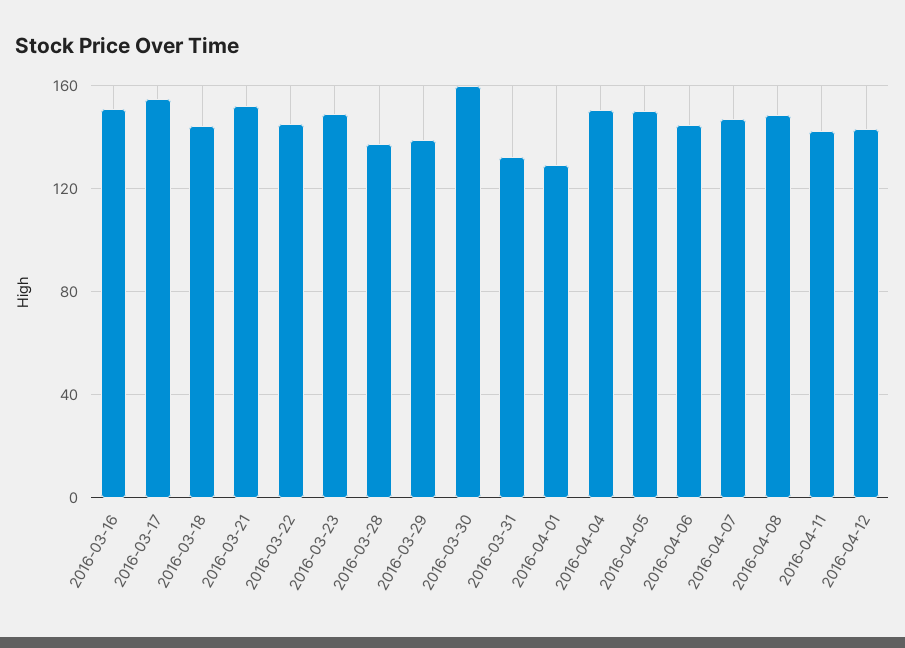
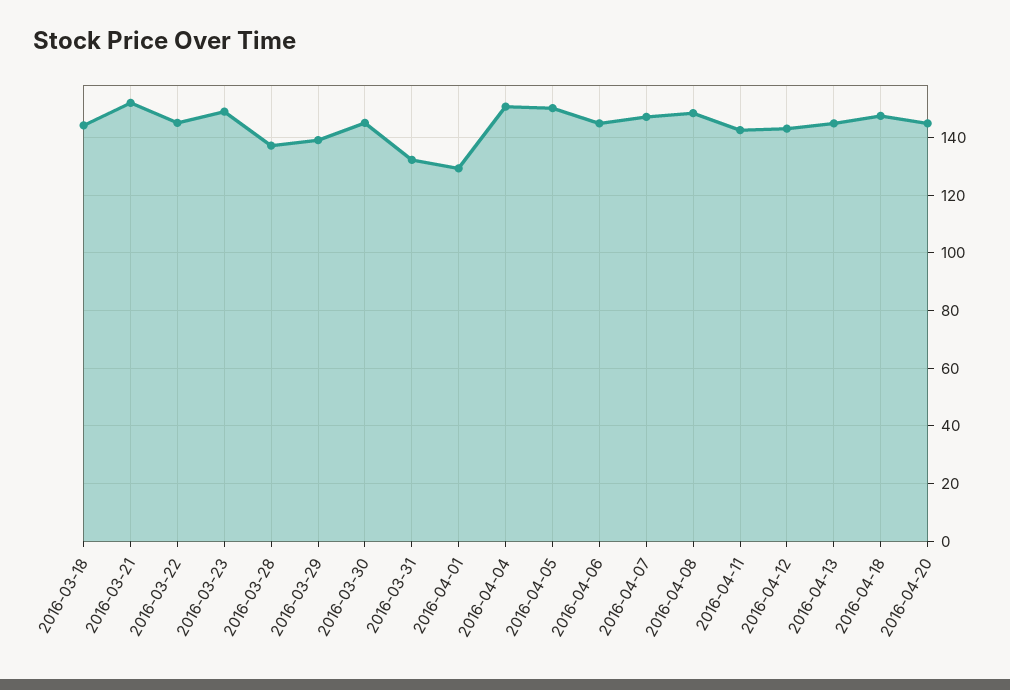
2016-03-16: 150 -> none
2016-03-17: 155 -> none
2016-03-30: 160 -> 145
2016-04-13: none -> 145
2016-04-18: none -> 147.5
2016-04-20: none -> 145

